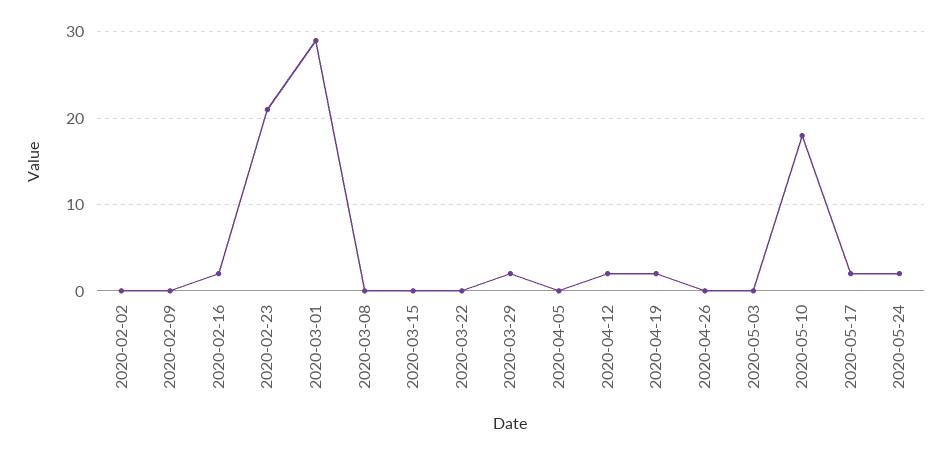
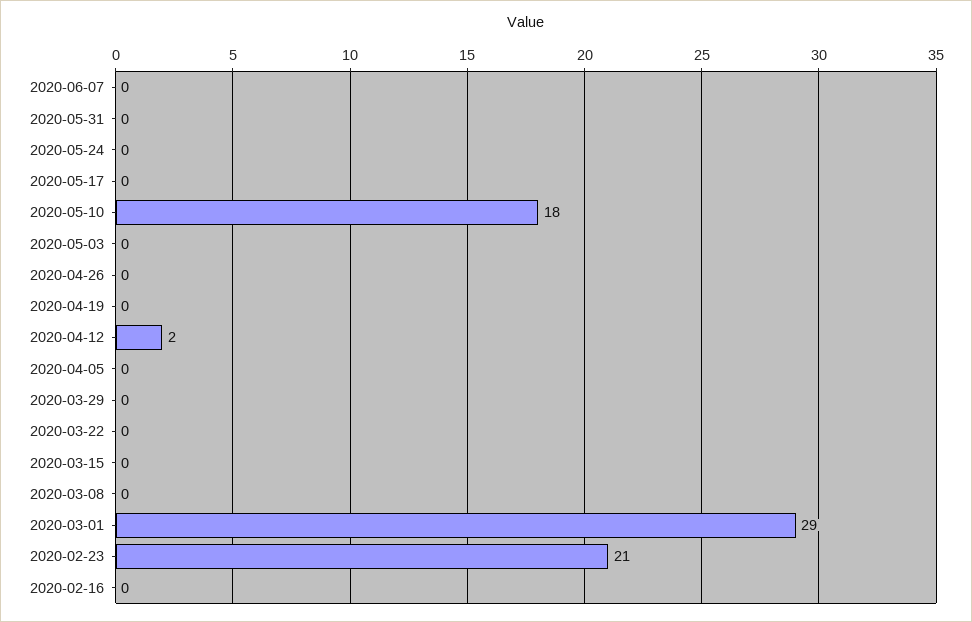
2020-02-02: 0 -> none
2020-02-09: 0 -> none
2020-02-16: 2 -> 0
2020-03-29: 2 -> 0
2020-04-19: 2 -> 0
2020-05-17: 2 -> 0
2020-05-24: 2 -> 0
2020-06-07: none -> 0
2020-05-31: none -> 0

